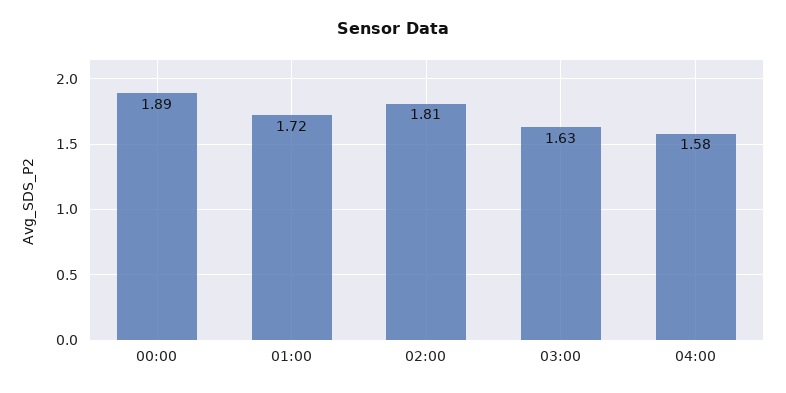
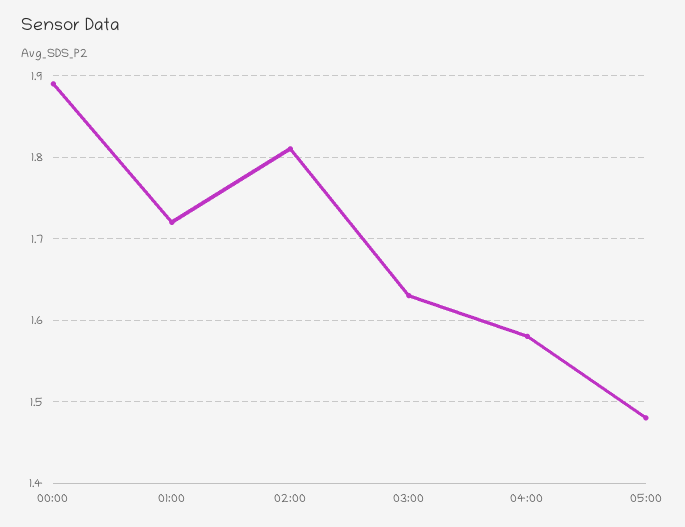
05:00: none -> 1.48

